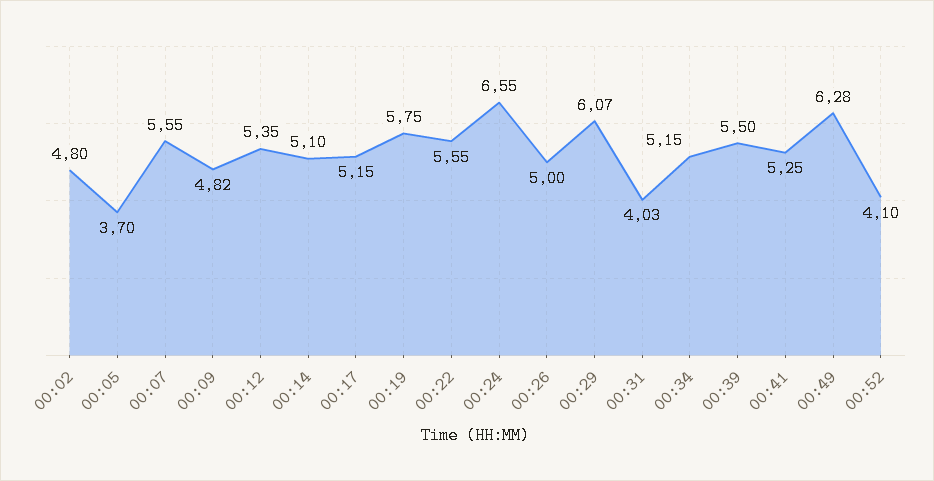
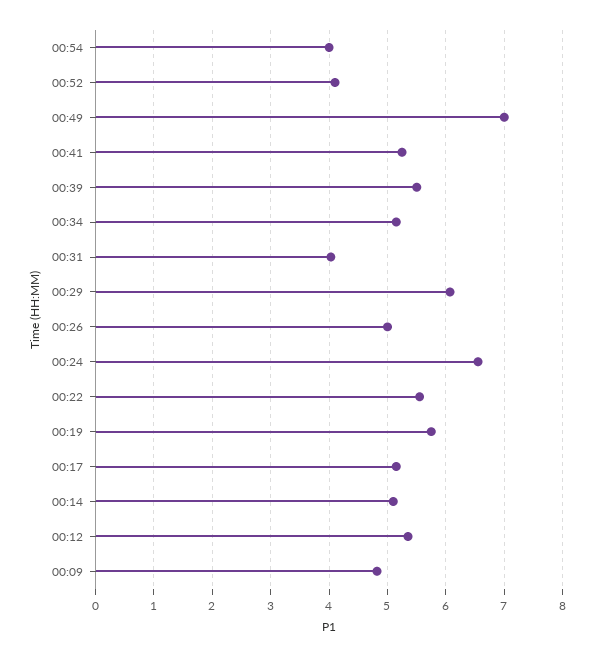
00:02: 4.8 -> none
00:05: 3.7 -> none
00:07: 5.55 -> none
00:49: 6.28 -> 7
00:54: none -> 4

